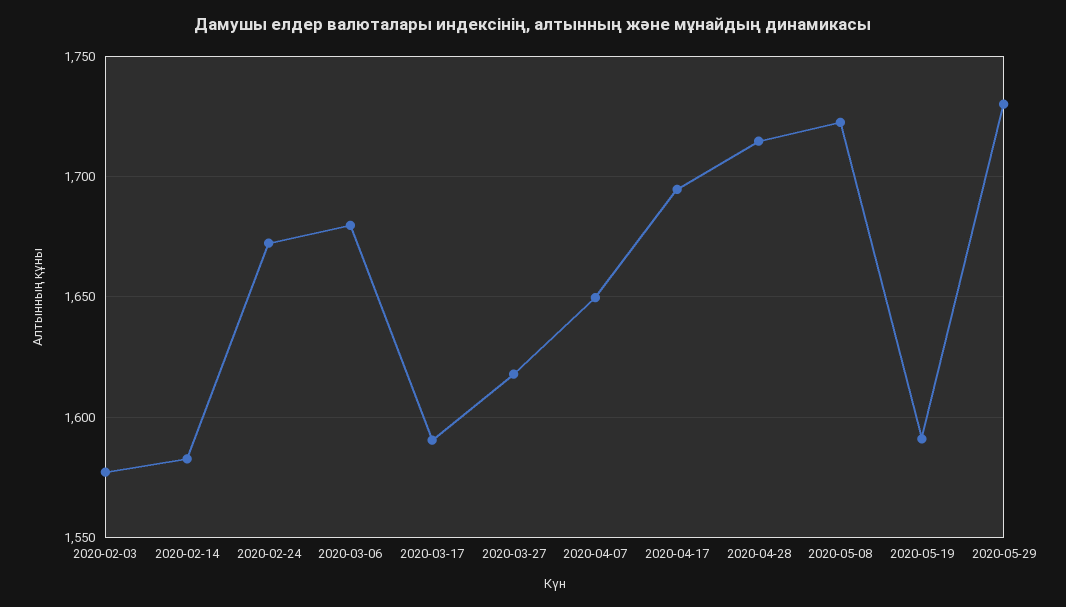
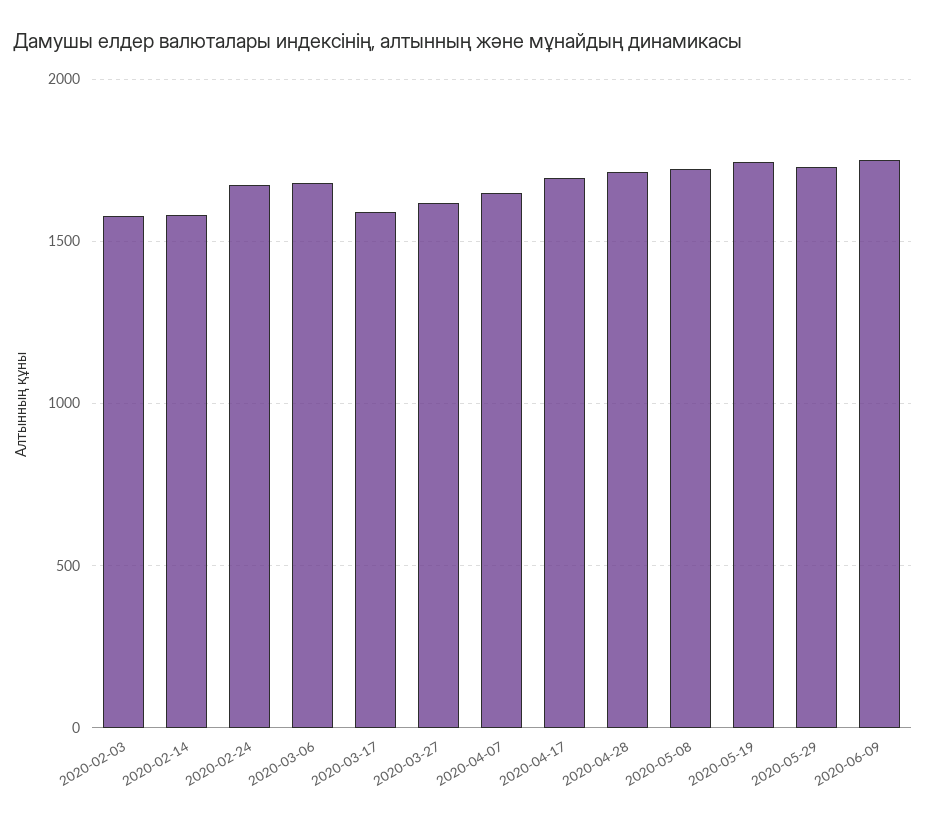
2020-05-19: 1590 -> 1750
2020-06-09: none -> 1750

